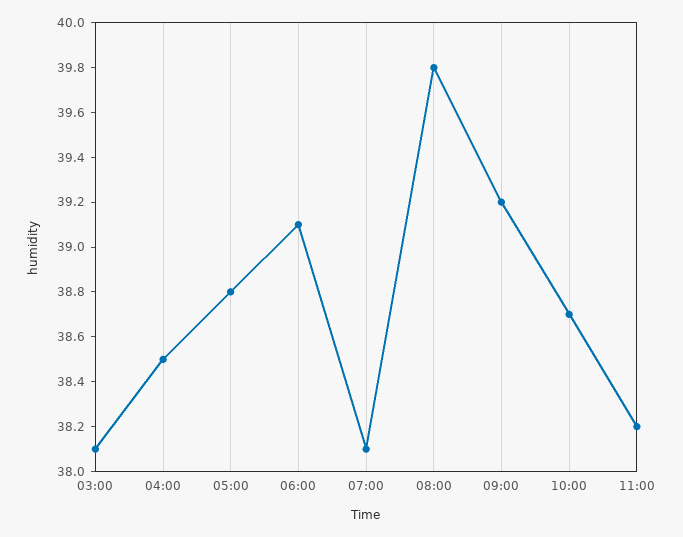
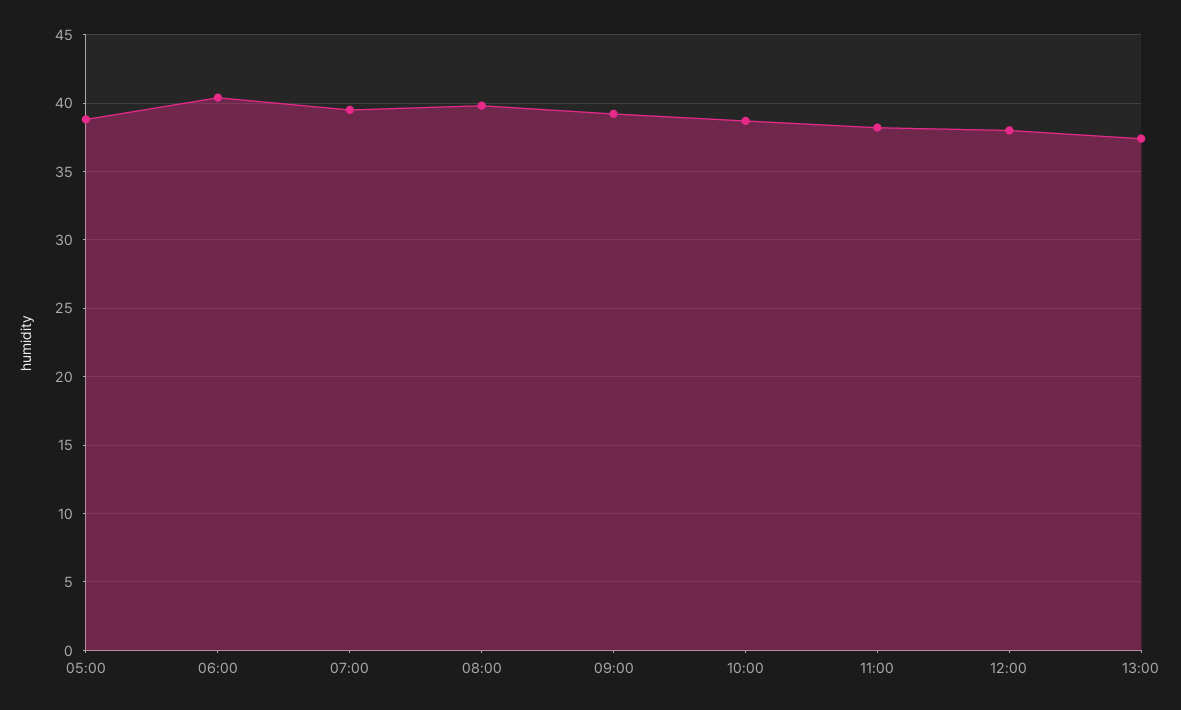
03:00: 38.1 -> none
04:00: 38.5 -> none
06:00: 39.1 -> 40.5
07:00: 38.1 -> 39.5
12:00: none -> 38
13:00: none -> 37.5

